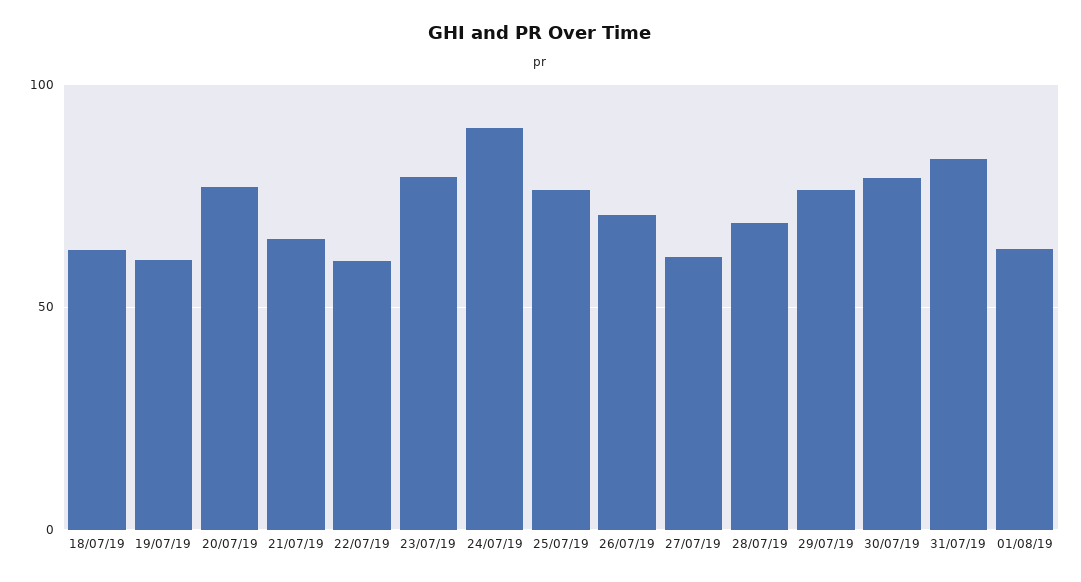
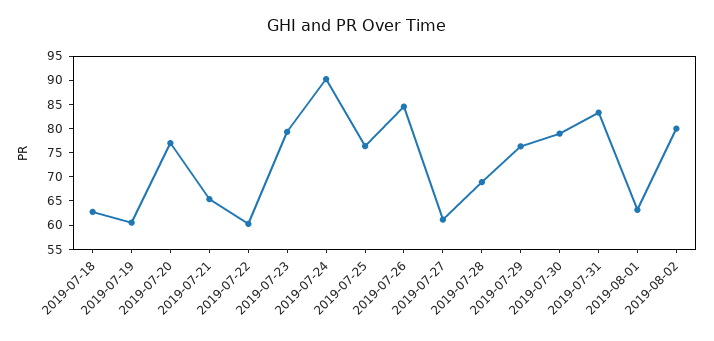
26/07/19: 70 -> 85
2019-08-02: none -> 80

